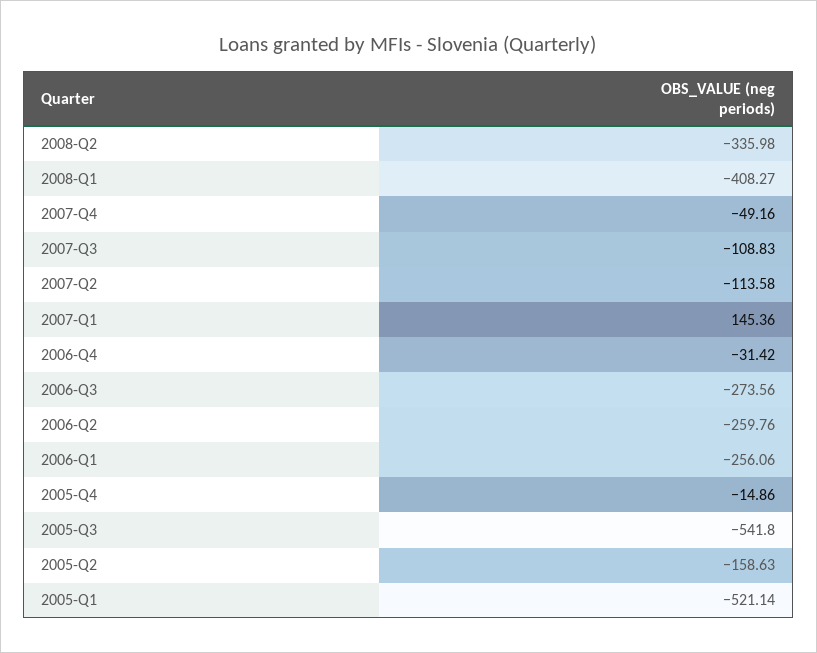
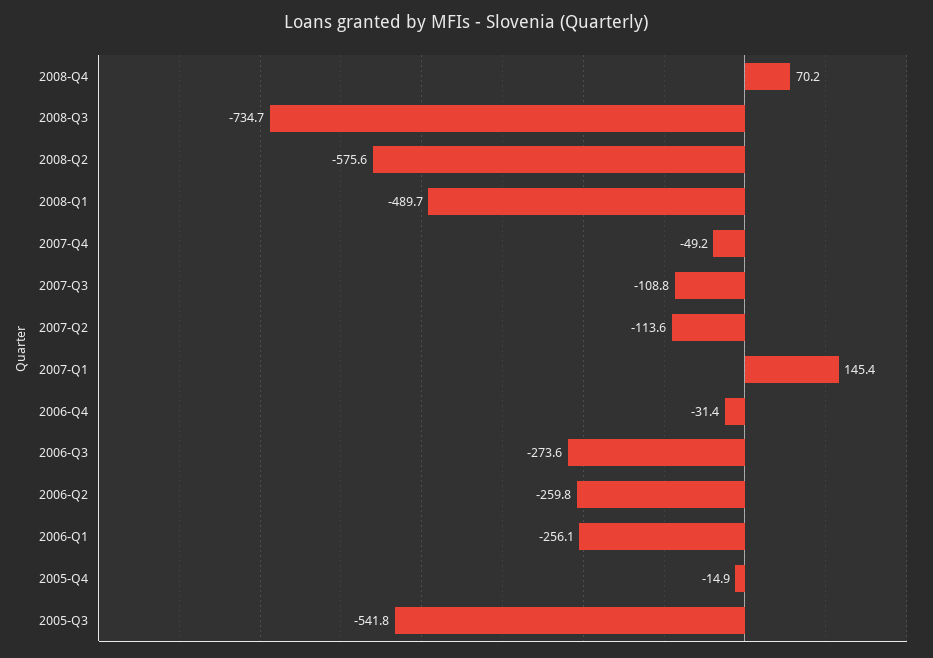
2008-Q2: -335.98 -> -575.6
2008-Q1: -408.27 -> -489.7
2005-Q2: -158.63 -> none
2005-Q1: -521.14 -> none
2008-Q4: none -> 70.2
2008-Q3: none -> -734.7

